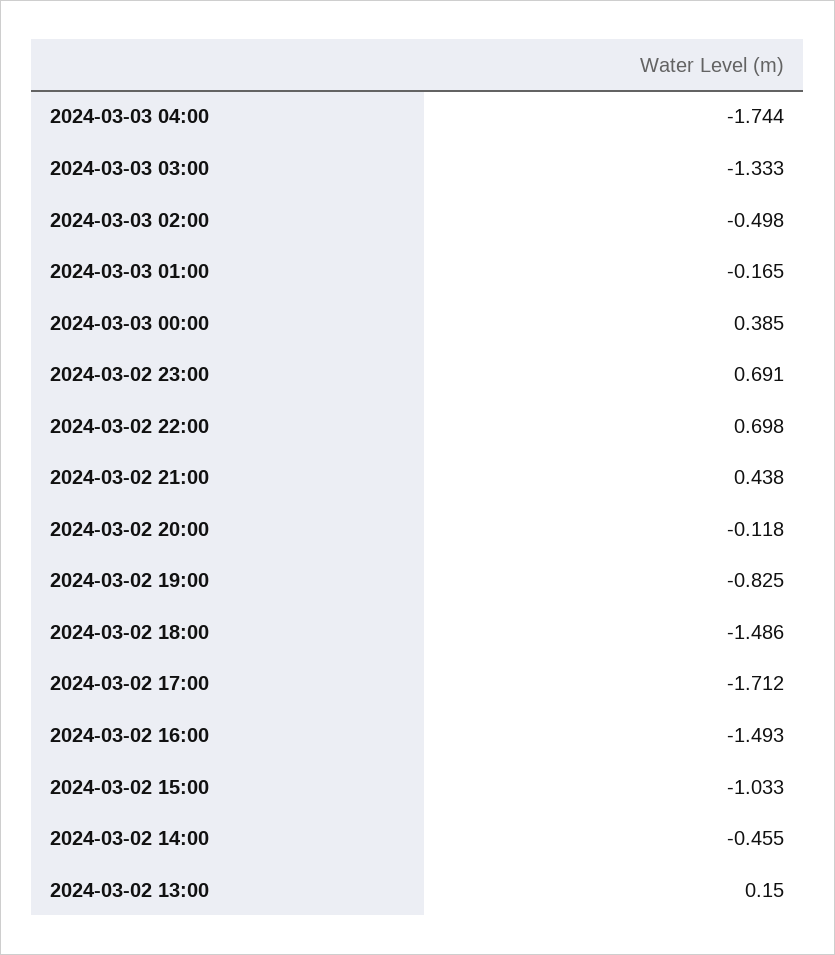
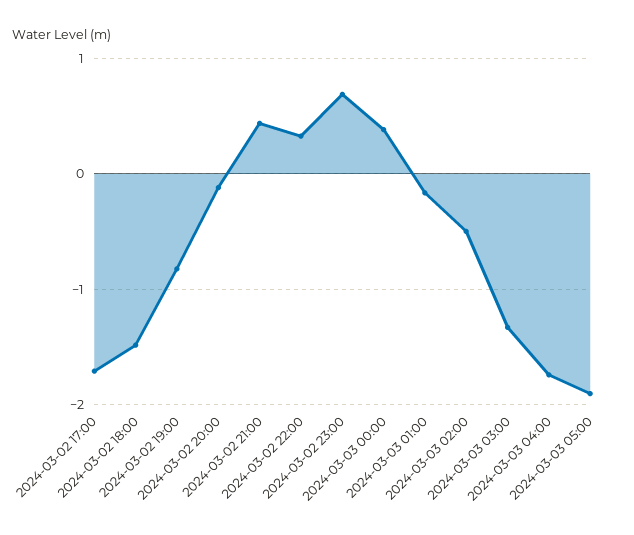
2024-03-02 22:00: 0.698 -> 0.3
2024-03-02 16:00: -1.493 -> none
2024-03-02 15:00: -1.033 -> none
2024-03-02 14:00: -0.455 -> none
2024-03-02 13:00: 0.15 -> none
2024-03-03 05:00: none -> -1.9

